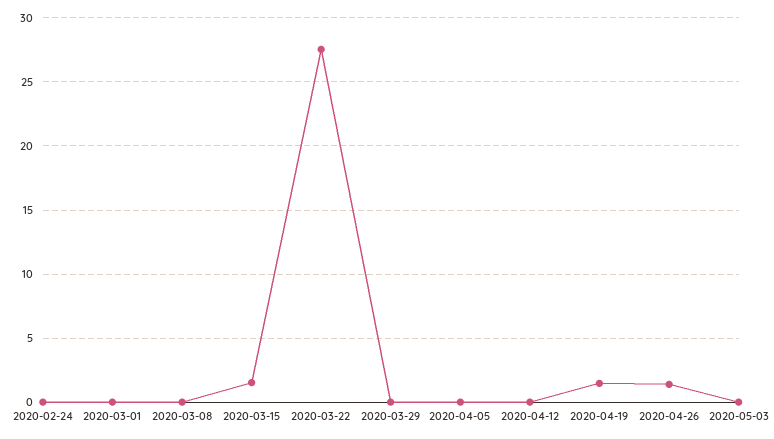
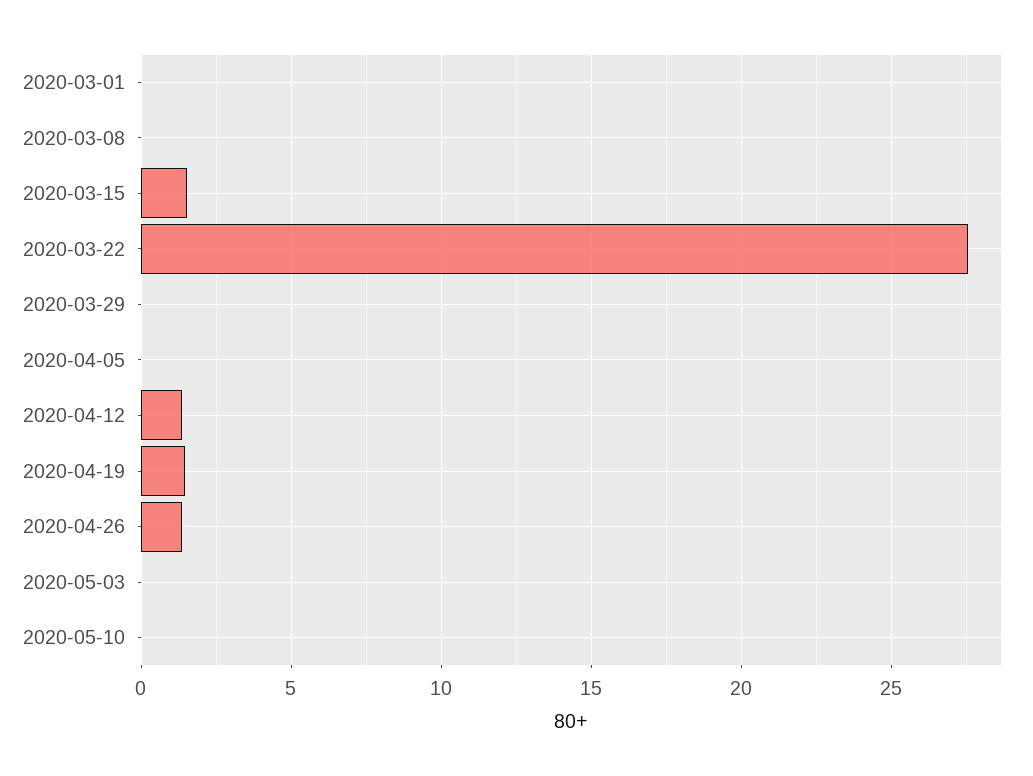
2020-02-24: 0 -> none
2020-04-12: 0 -> 1.5
2020-05-10: none -> 0

